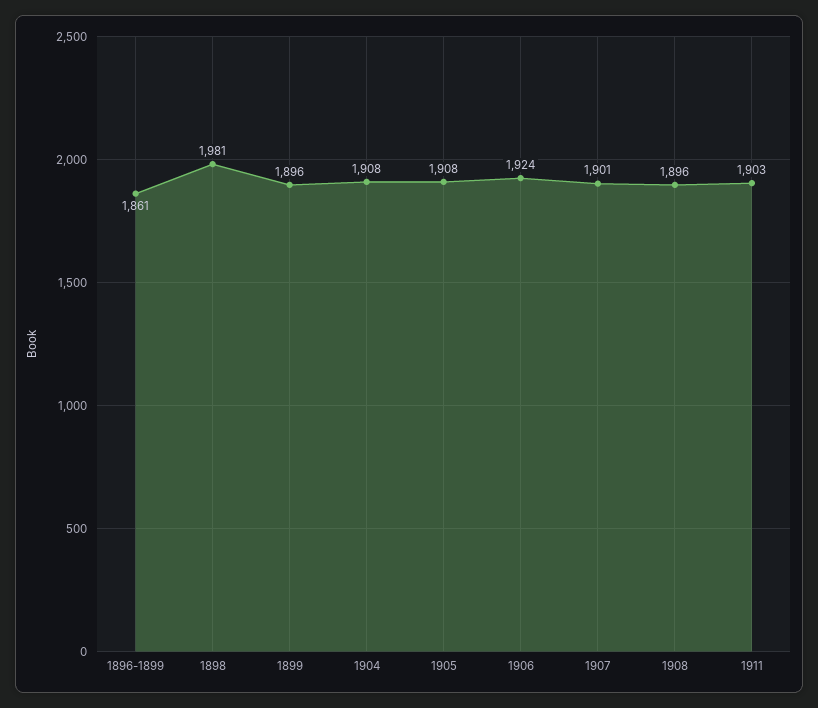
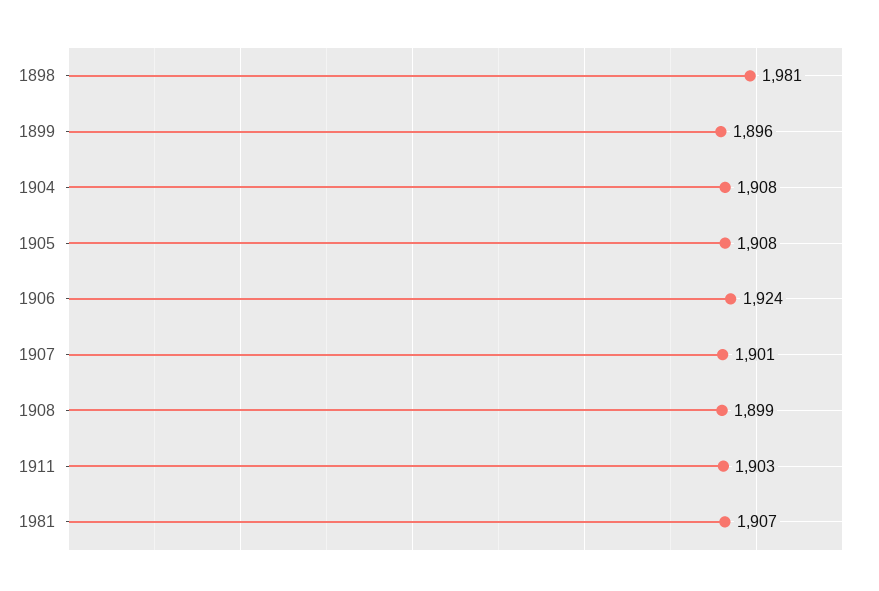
1896-1899: 1861 -> none
1908: 1896 -> 1899
1981: none -> 1907

